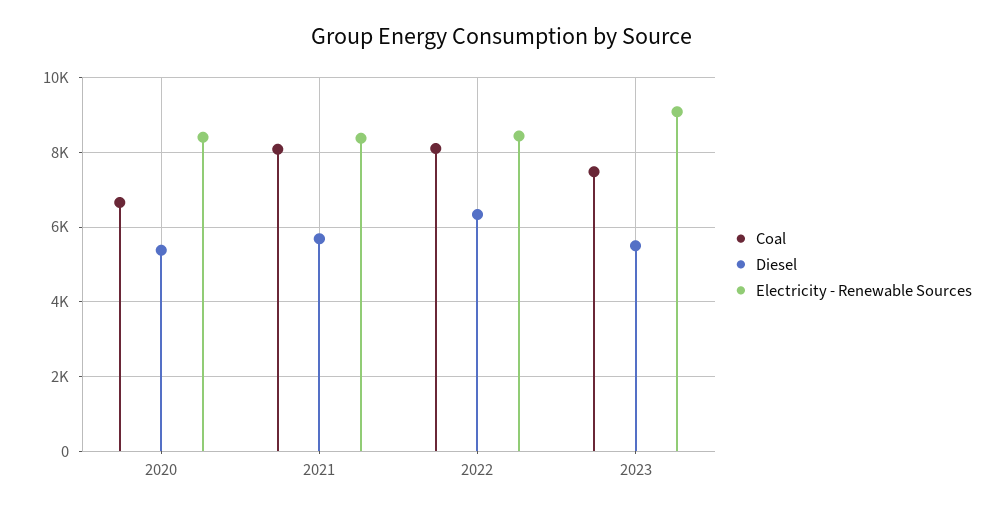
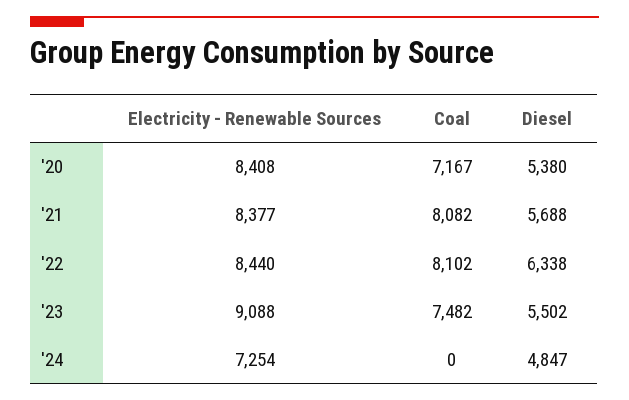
Coal, 2020: 6600 -> 7167
Electricity - Renewable Sources, '24: none -> 7254
Coal, '24: none -> 0
Diesel, '24: none -> 4847

